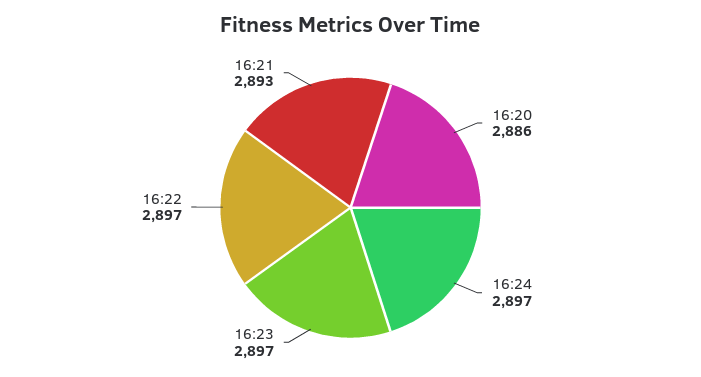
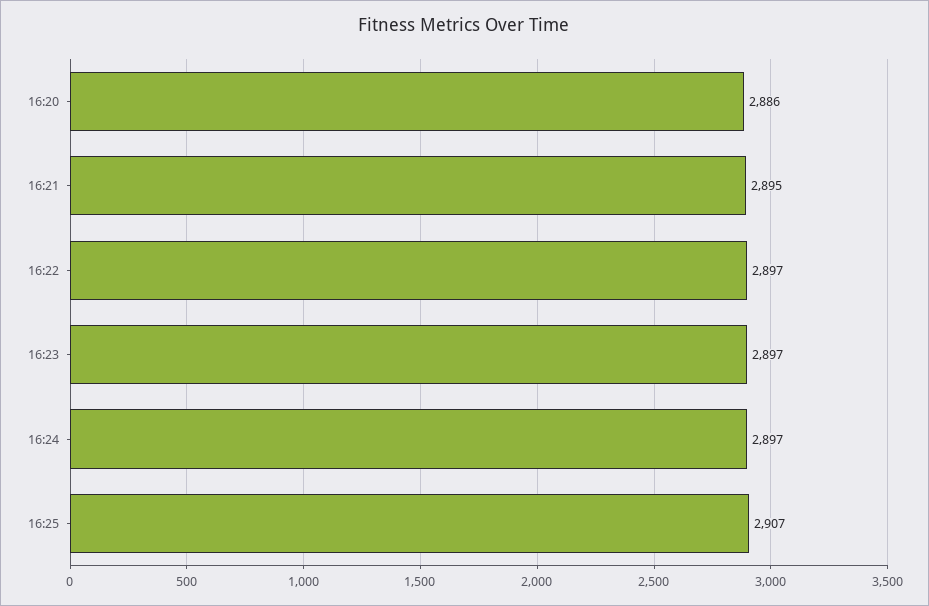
16:21: 2893 -> 2895
16:25: none -> 2907

